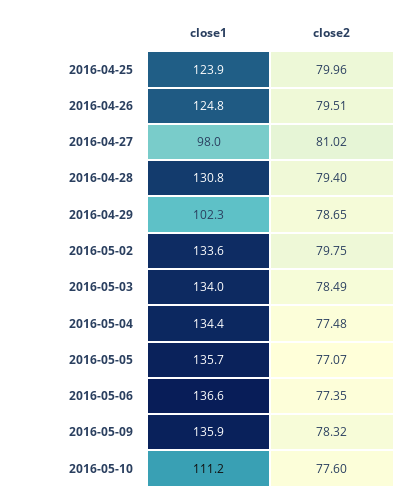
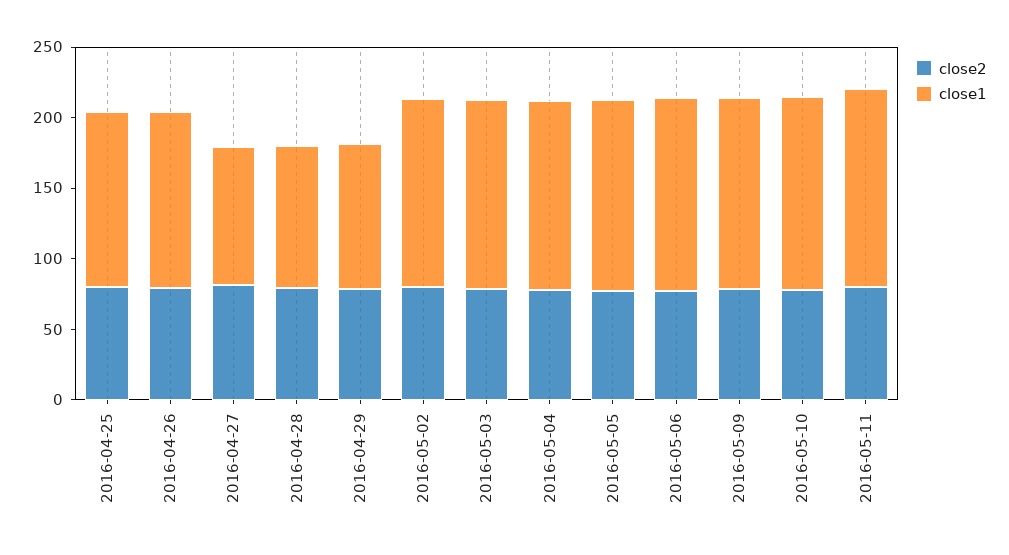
close1, 2016-04-28: 130.8 -> 100
close1, 2016-05-10: 111.2 -> 140
close2, 2016-05-11: none -> 80
close1, 2016-05-11: none -> 140

